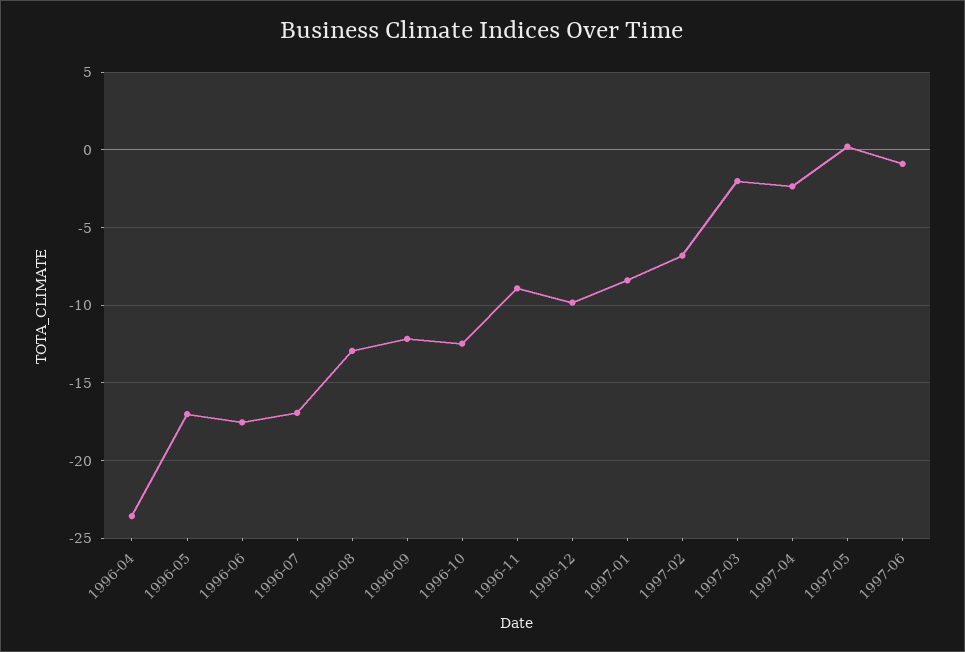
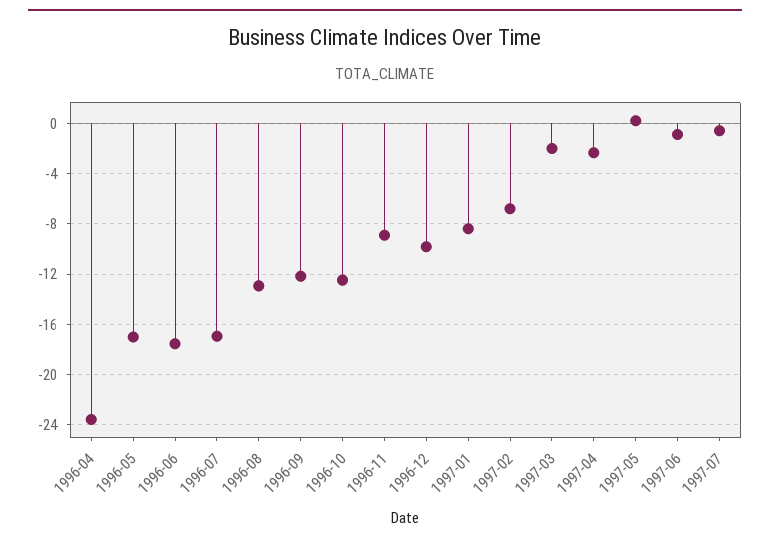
1997-07: none -> -0.5

